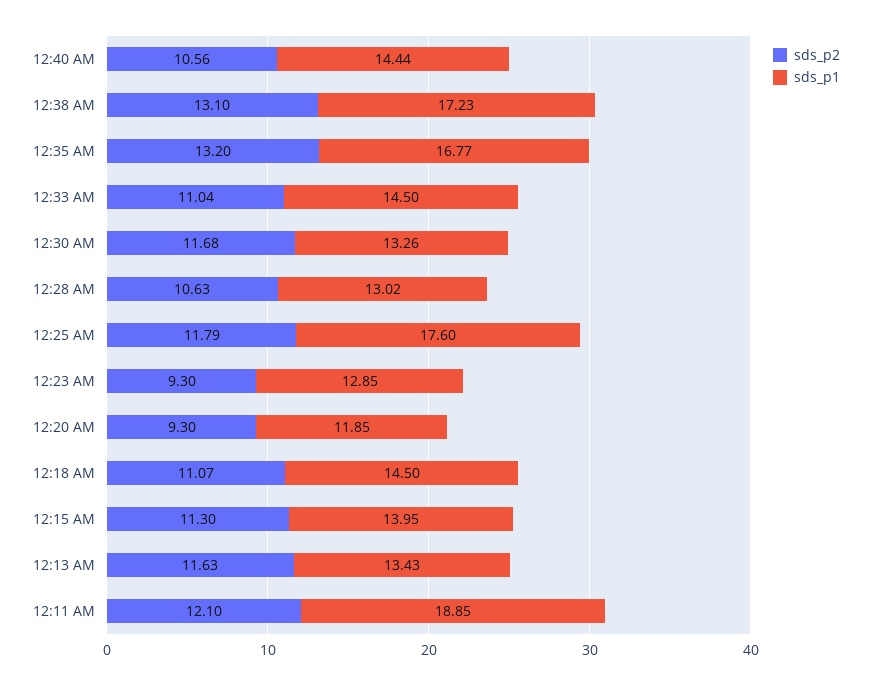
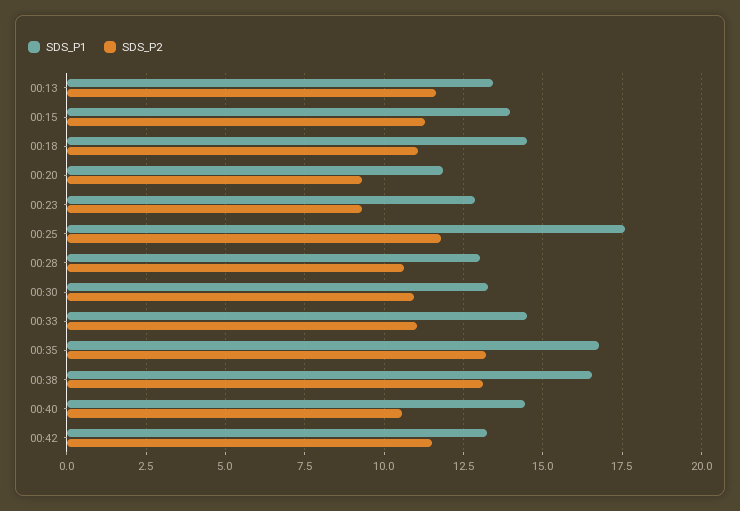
sds_p1, 12:38 AM: 17.23 -> 16.5
sds_p2, 12:30 AM: 11.68 -> 11
sds_p2, 12:11 AM: 12.1 -> none
sds_p1, 12:11 AM: 18.85 -> none
sds_p1, 00:42: none -> 13.25
sds_p2, 00:42: none -> 11.5

